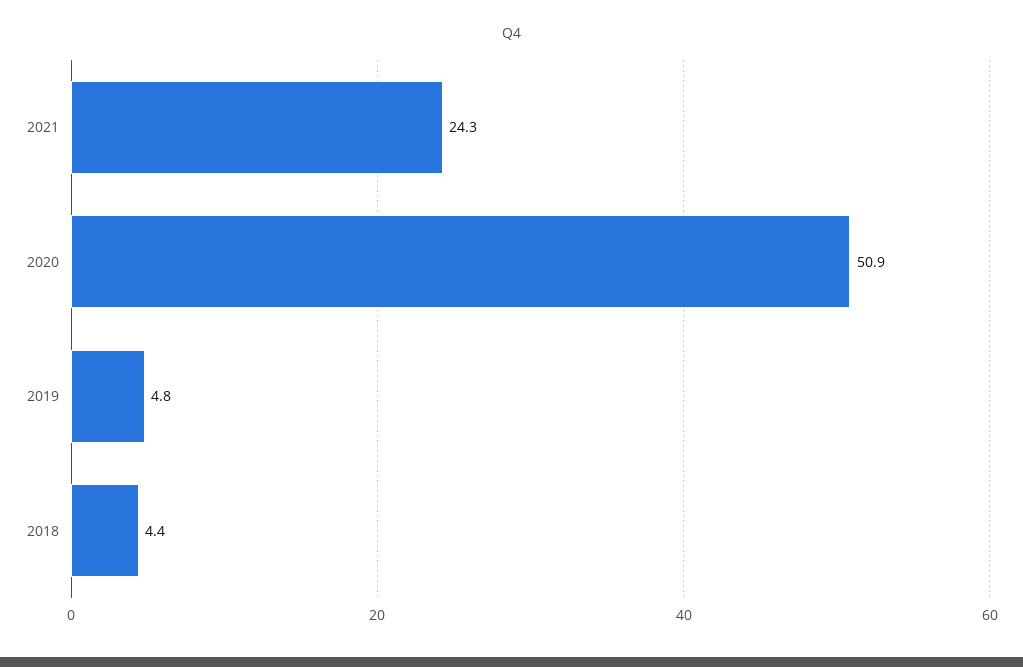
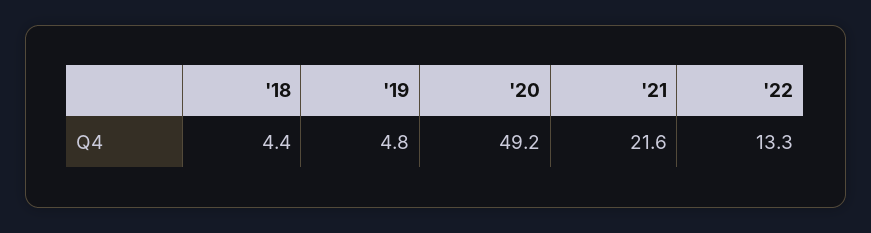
2021: 24.3 -> 21.6
2020: 50.9 -> 49.2
'22: none -> 13.3

